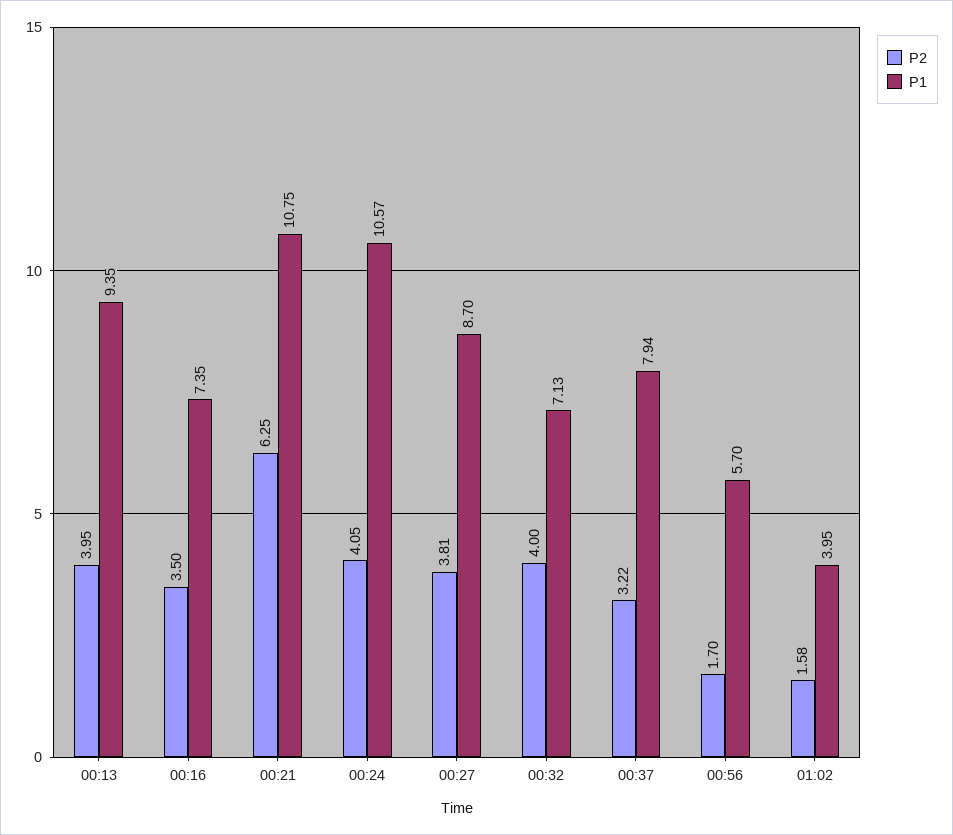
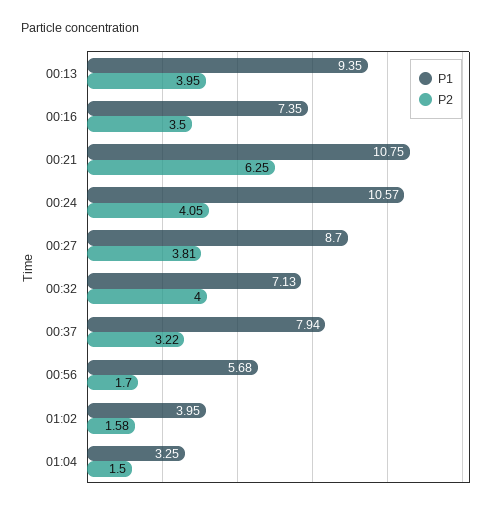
P1, 00:56: 5.7 -> 5.68
P1, 01:04: none -> 3.25
P2, 01:04: none -> 1.5

